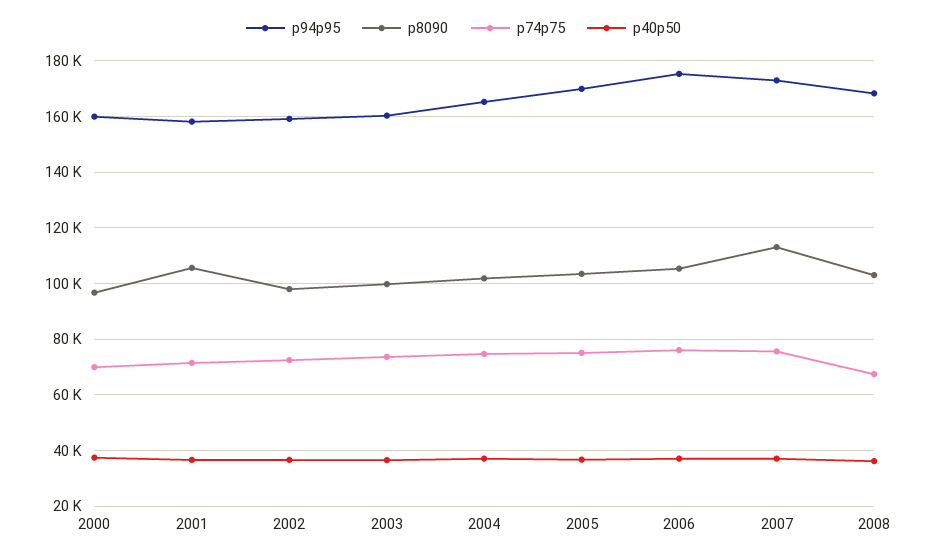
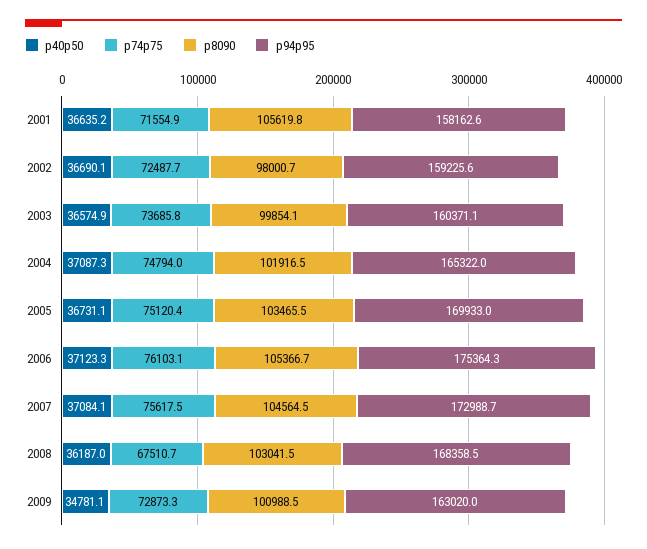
p94p95, 2000: 160000 -> none
p8090, 2000: 97500 -> none
p74p75, 2000: 70000 -> none
p40p50, 2000: 37500 -> none
p8090, 2007: 112500 -> 104564.5
p40p50, 2009: none -> 34781.1
p74p75, 2009: none -> 72873.3
p8090, 2009: none -> 100988.5
p94p95, 2009: none -> 163020

